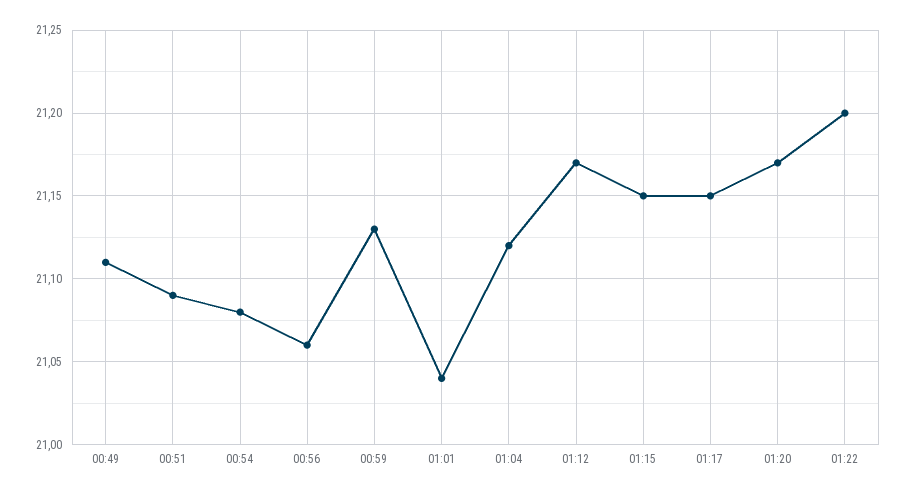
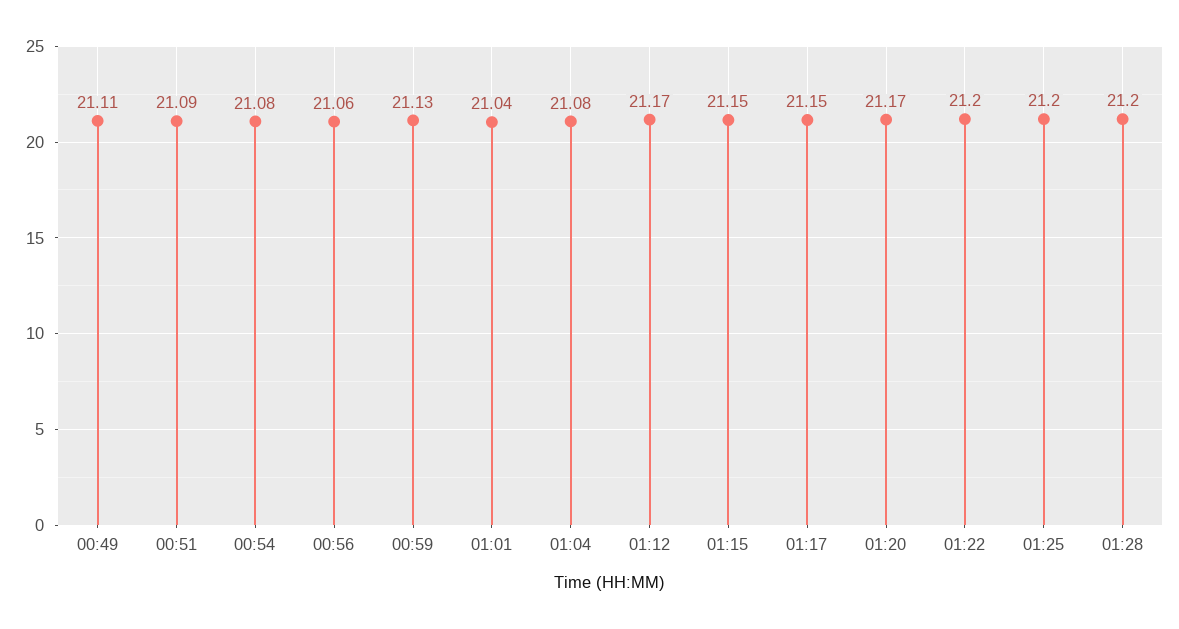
01:04: 21.12 -> 21.08
01:25: none -> 21.2
01:28: none -> 21.2

